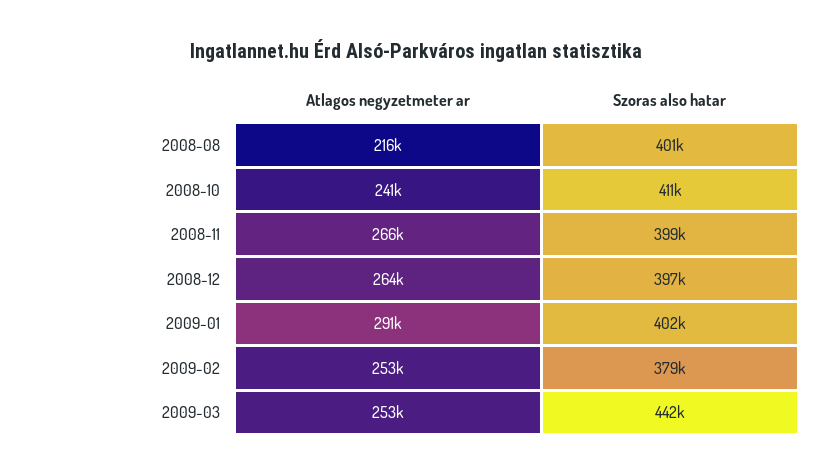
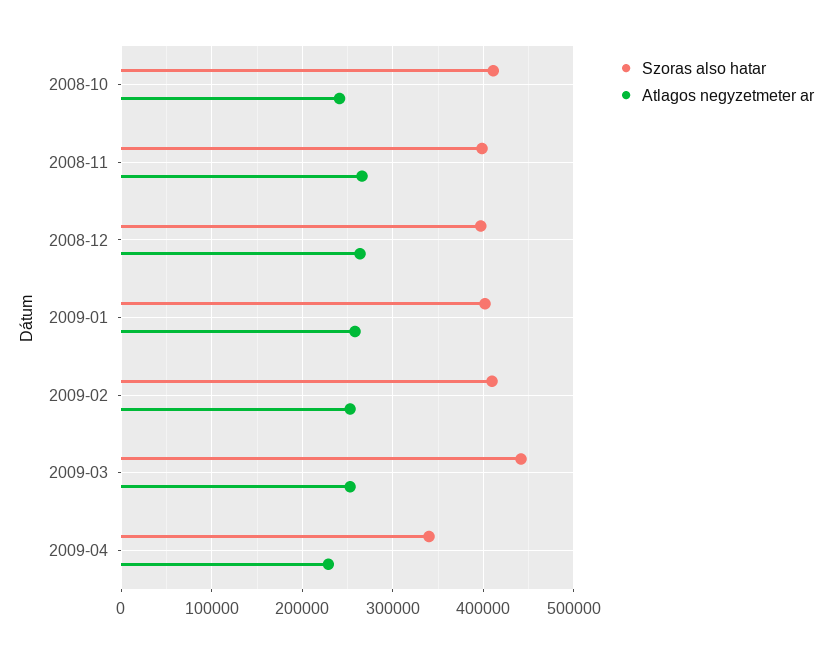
Atlagos negyzetmeter ar, 2008-08: 216000 -> none
Szoras also hatar, 2008-08: 401000 -> none
Atlagos negyzetmeter ar, 2009-01: 291000 -> 260000
Szoras also hatar, 2009-02: 379000 -> 410000
Szoras also hatar, 2009-04: none -> 340000
Atlagos negyzetmeter ar, 2009-04: none -> 230000

